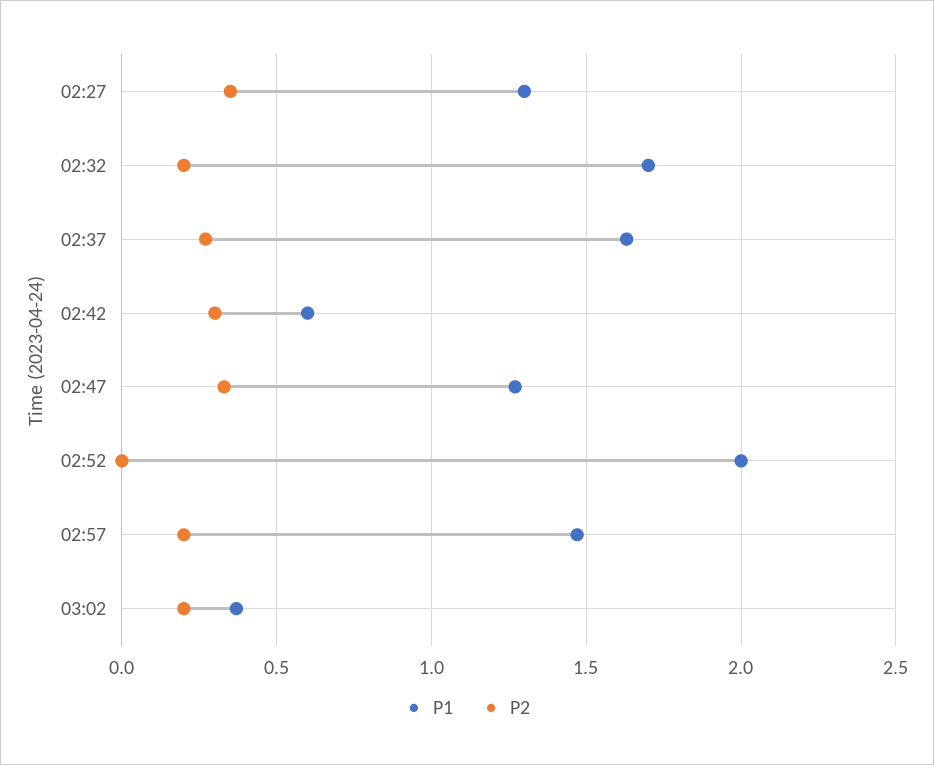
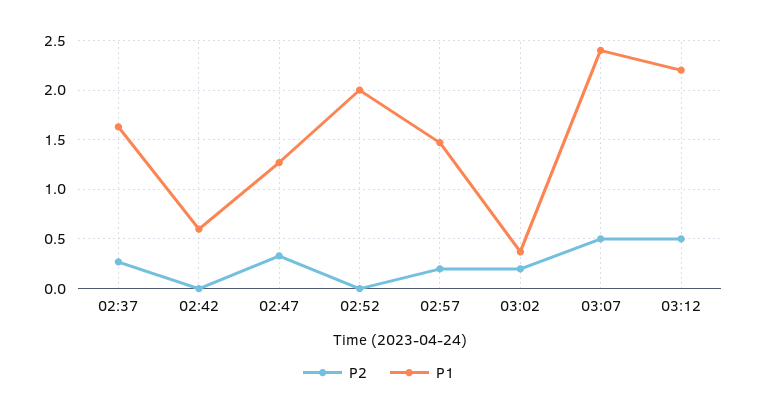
P1, 02:27: 1.3 -> none
P2, 02:27: 0.35 -> none
P1, 02:32: 1.7 -> none
P2, 02:32: 0.2 -> none
P2, 02:42: 0.3 -> 0
P2, 03:07: none -> 0.5
P1, 03:07: none -> 2.4
P2, 03:12: none -> 0.5
P1, 03:12: none -> 2.2

